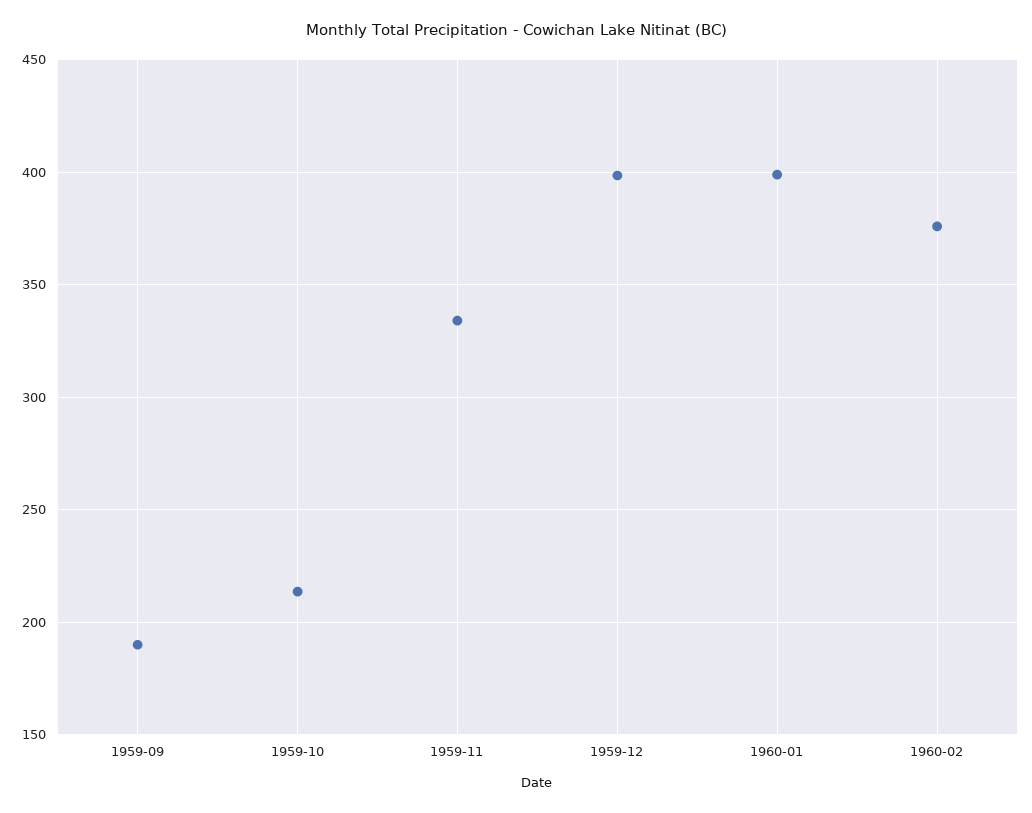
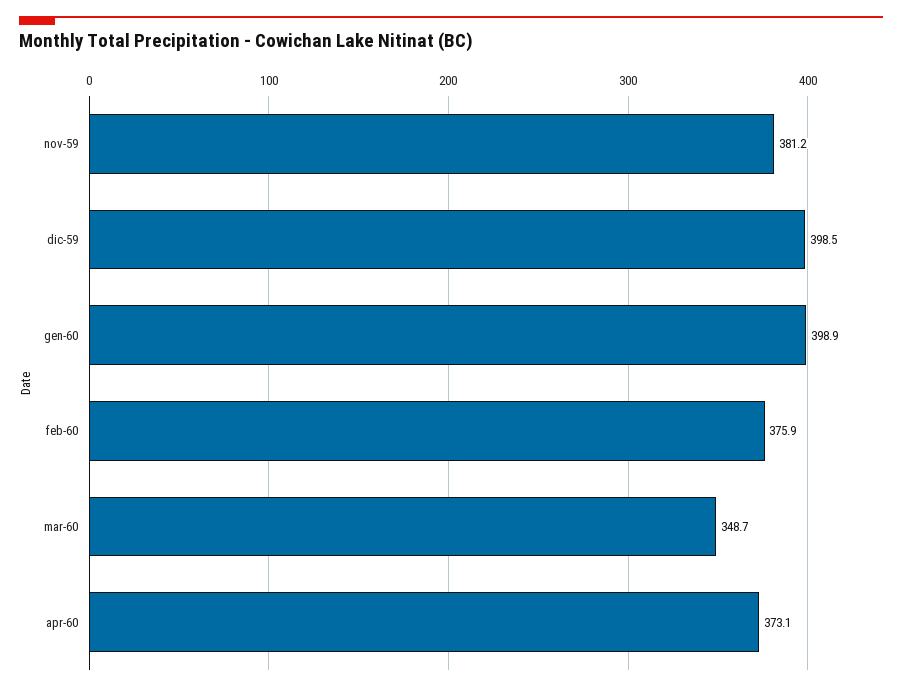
1959-09: 190 -> none
1959-10: 215 -> none
1959-11: 335 -> 381.2
mar-60: none -> 348.7
apr-60: none -> 373.1

